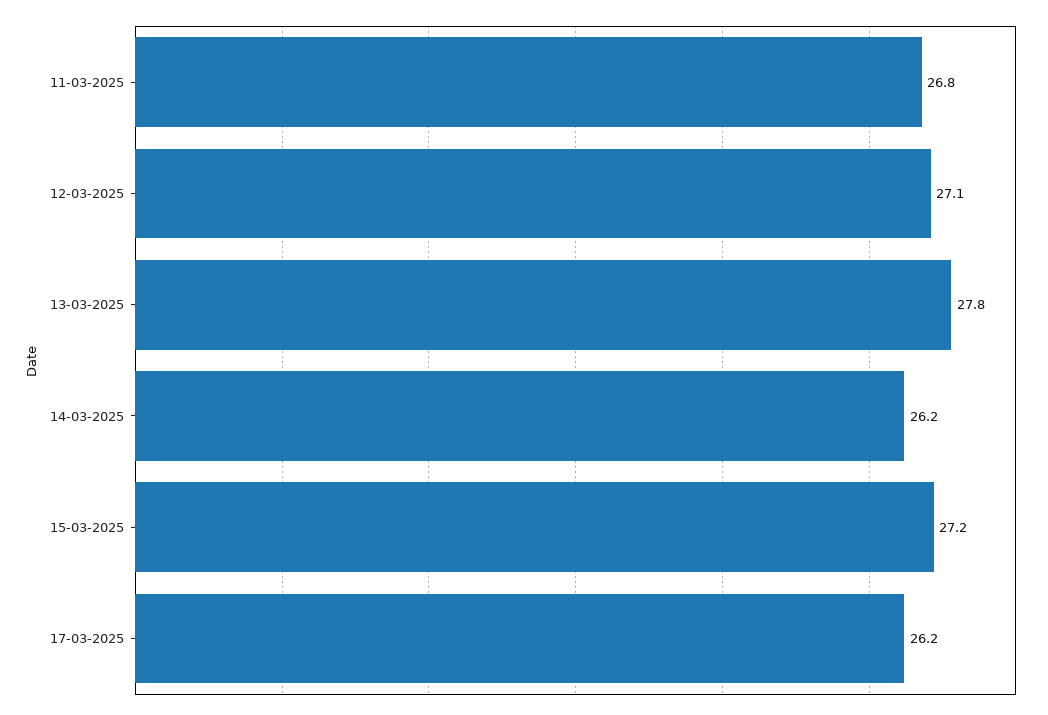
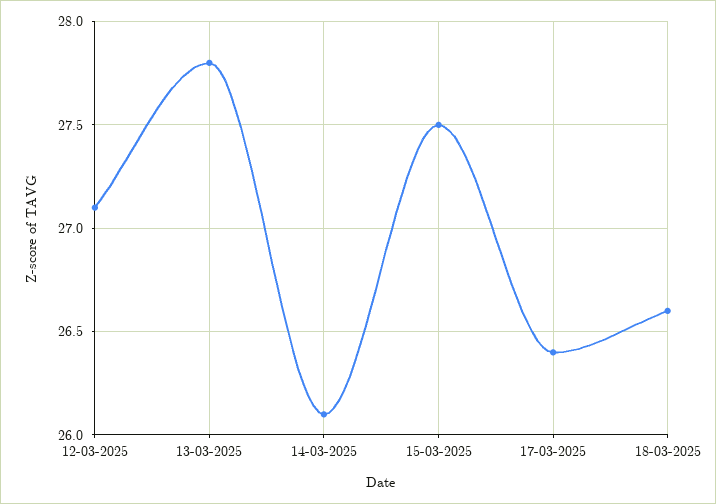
11-03-2025: 26.8 -> none
14-03-2025: 26.2 -> 26.1
15-03-2025: 27.2 -> 27.5
17-03-2025: 26.2 -> 26.4
18-03-2025: none -> 26.6

